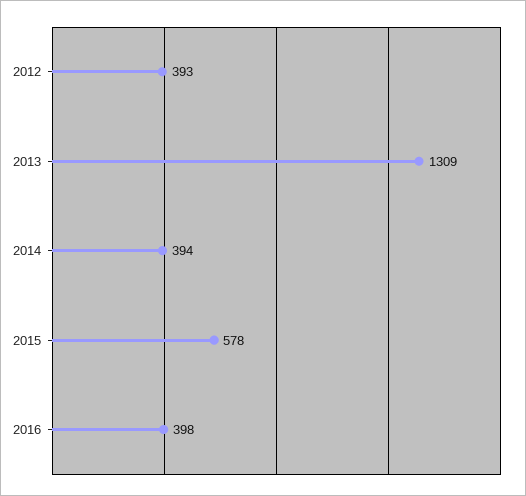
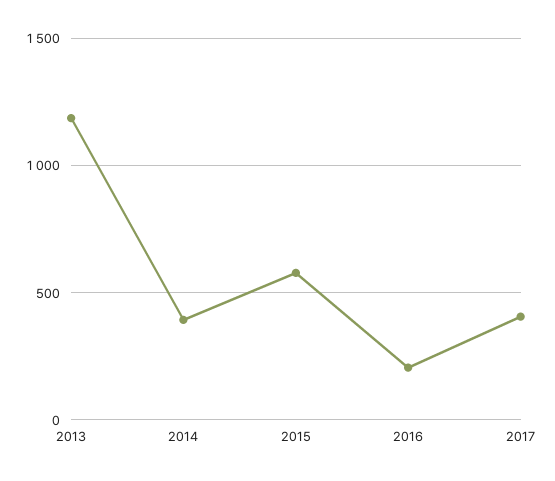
2012: 393 -> none
2013: 1309 -> 1200
2016: 398 -> 200
2017: none -> 400

